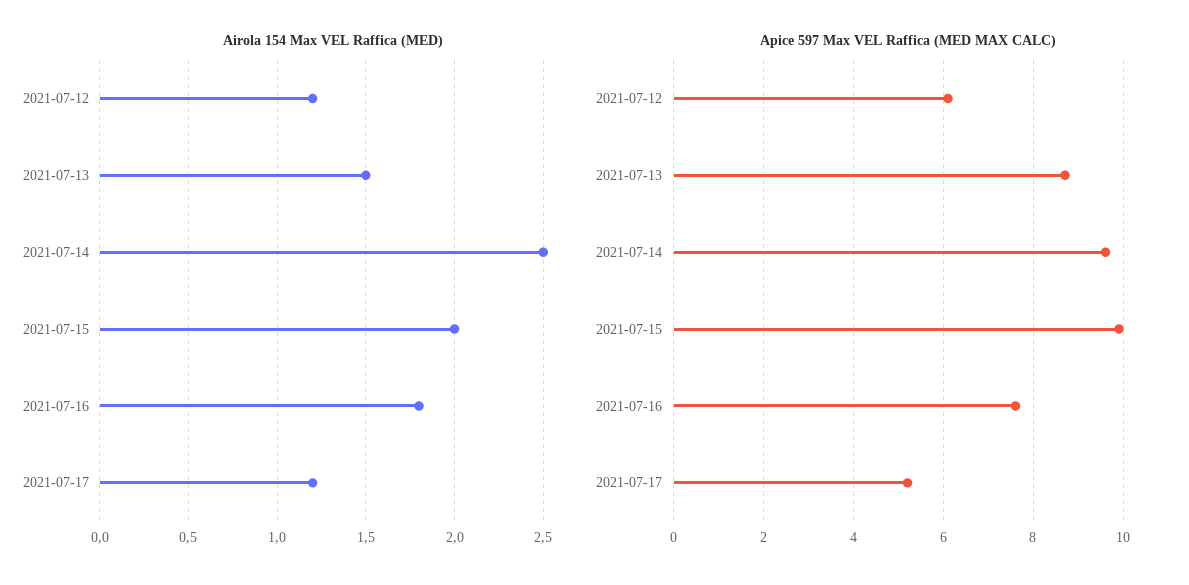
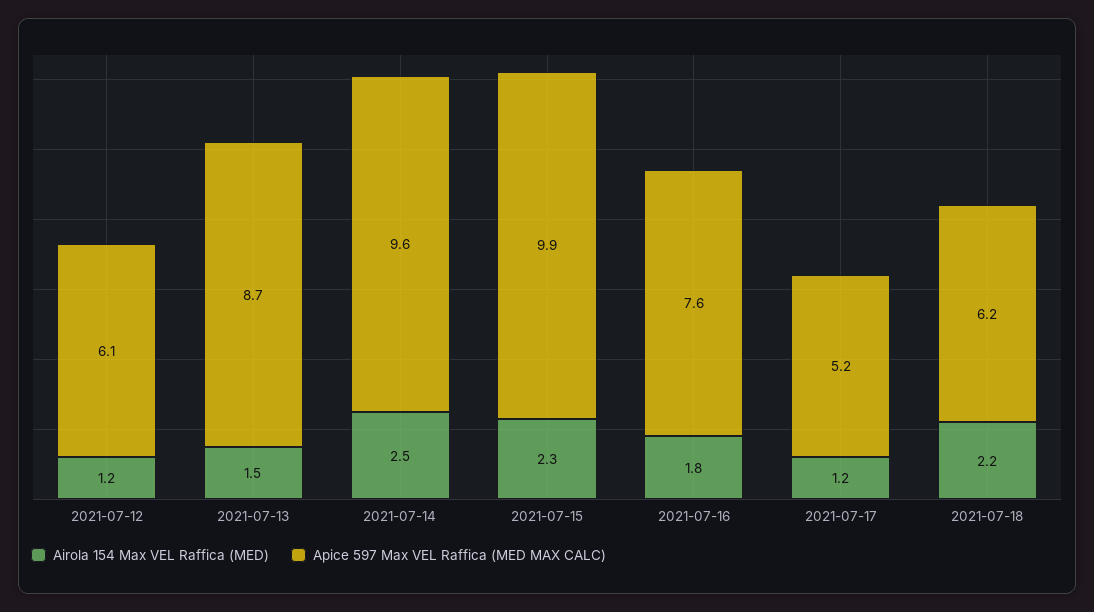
Airola 154 Max VEL Raffica (MED), 2021-07-15: 2 -> 2.3
Airola 154 Max VEL Raffica (MED), 2021-07-18: none -> 2.2
Apice 597 Max VEL Raffica (MED MAX CALC), 2021-07-18: none -> 6.2

